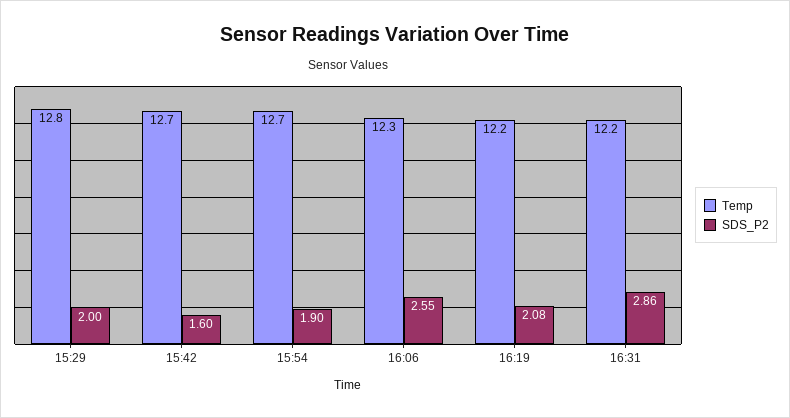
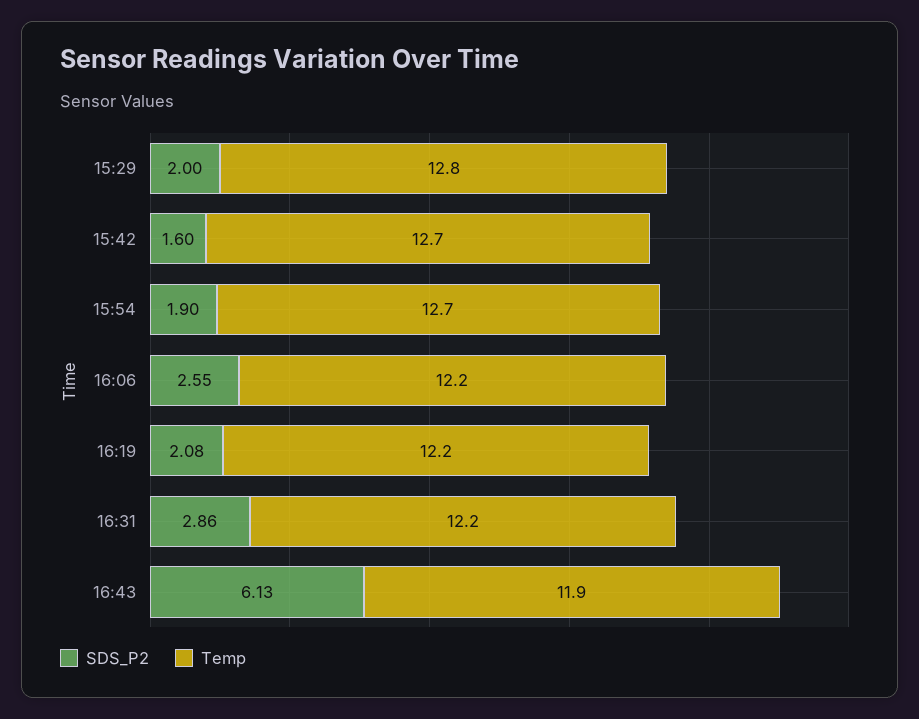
Temp, 16:06: 12.3 -> 12.2
SDS_P2, 16:43: none -> 6.13
Temp, 16:43: none -> 11.9

